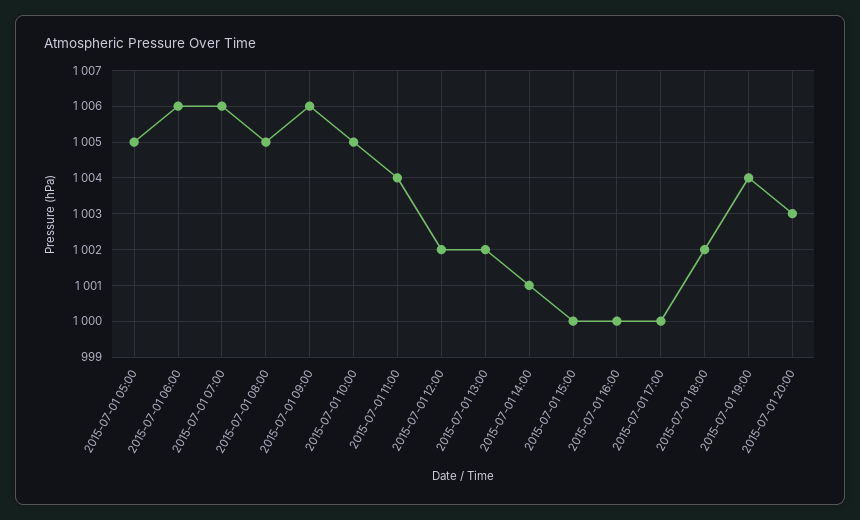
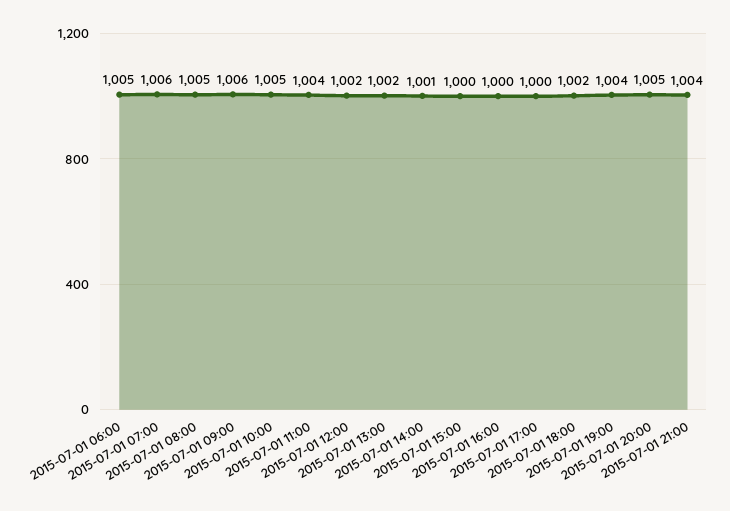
2015-07-01 05:00: 1005 -> none
2015-07-01 06:00: 1006 -> 1005
2015-07-01 20:00: 1003 -> 1005
2015-07-01 21:00: none -> 1004

